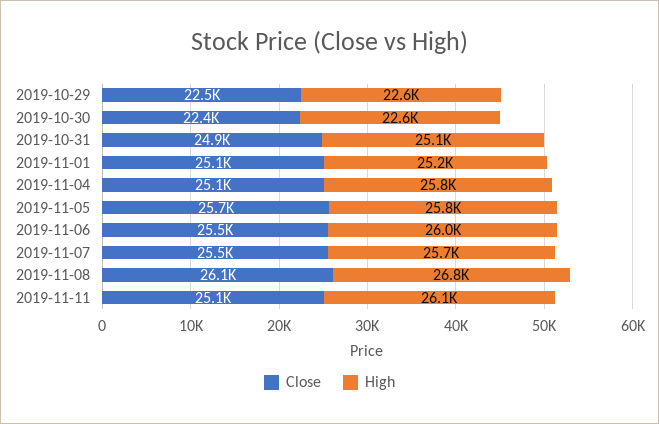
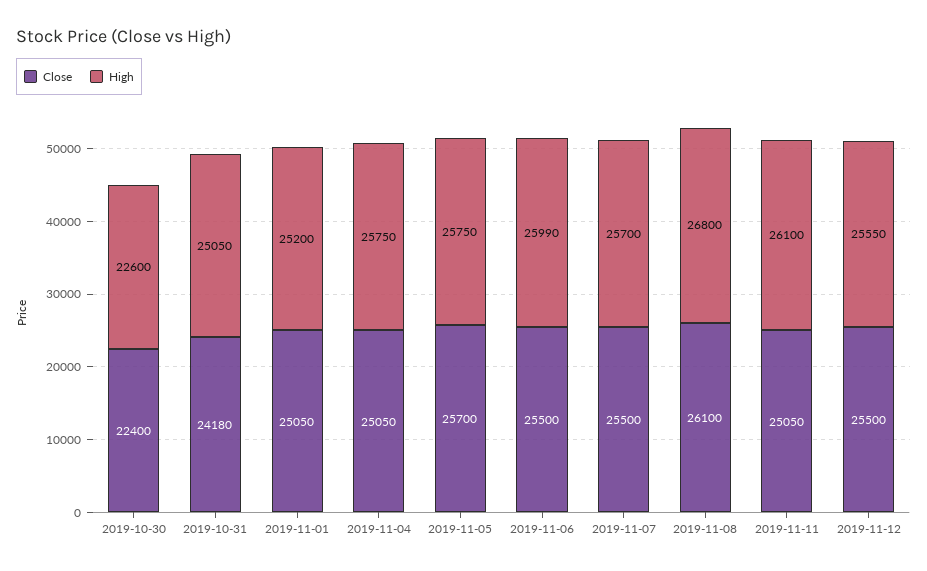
Close, 2019-10-29: 22500 -> none
High, 2019-10-29: 22600 -> none
Close, 2019-10-31: 24900 -> 24180
Close, 2019-11-12: none -> 25500
High, 2019-11-12: none -> 25550

